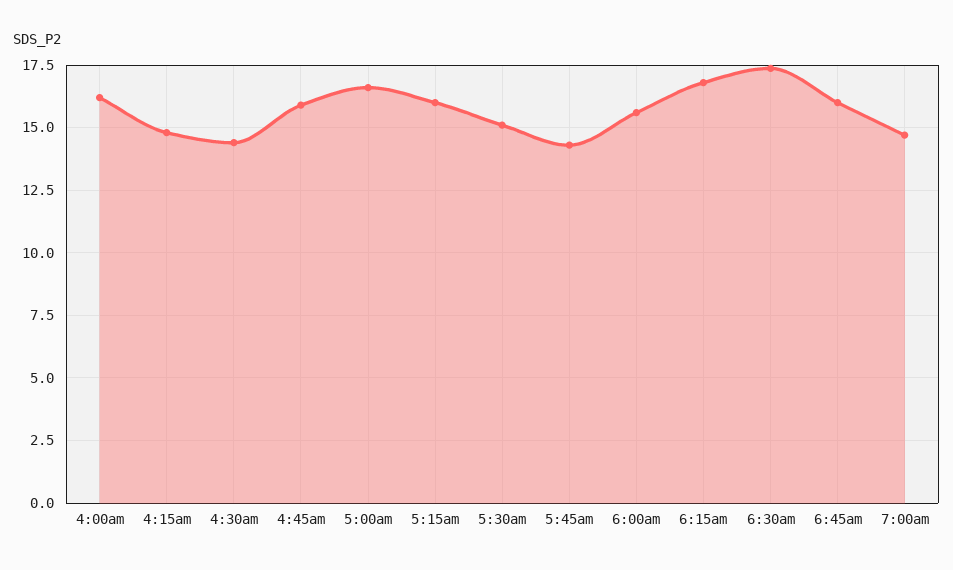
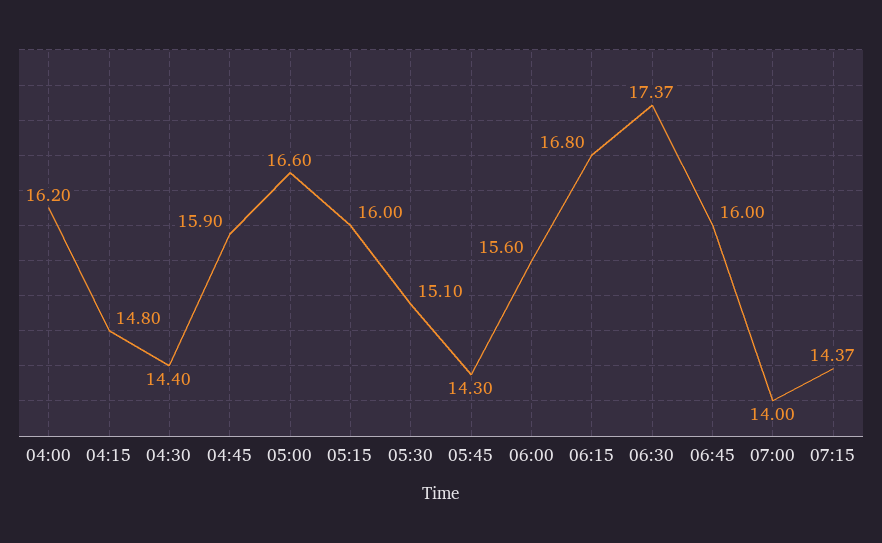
7:00am: 14.75 -> 14
07:15: none -> 14.37

